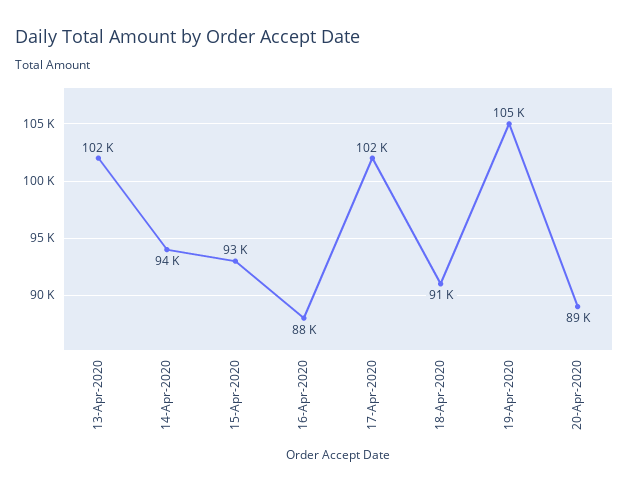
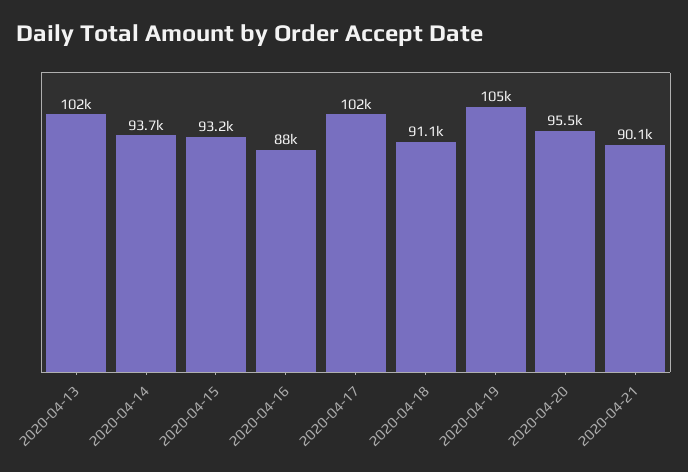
20-Apr-2020: 89000 -> 95500
2020-04-21: none -> 90100

